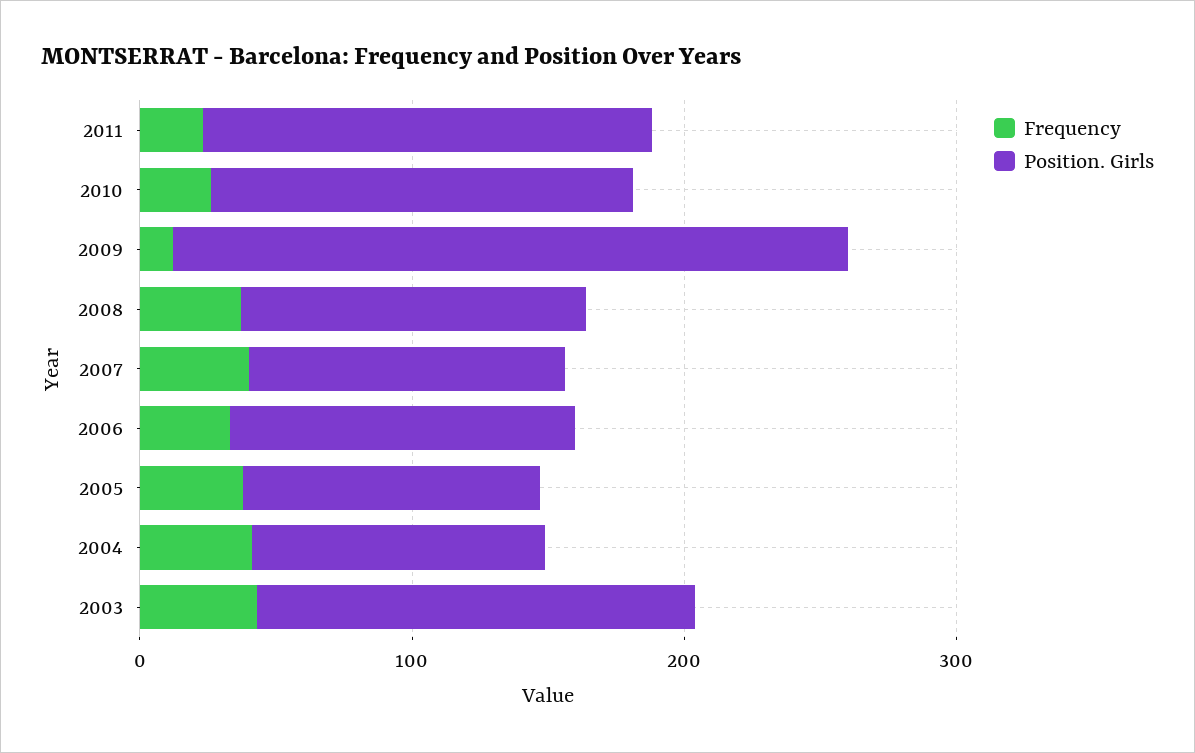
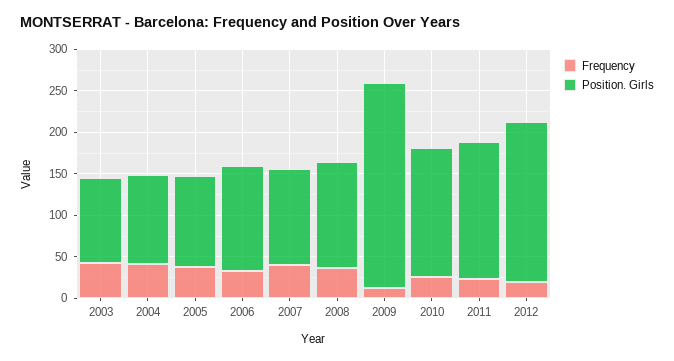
Position. Girls, 2003: 160 -> 100
Frequency, 2012: none -> 20
Position. Girls, 2012: none -> 190

